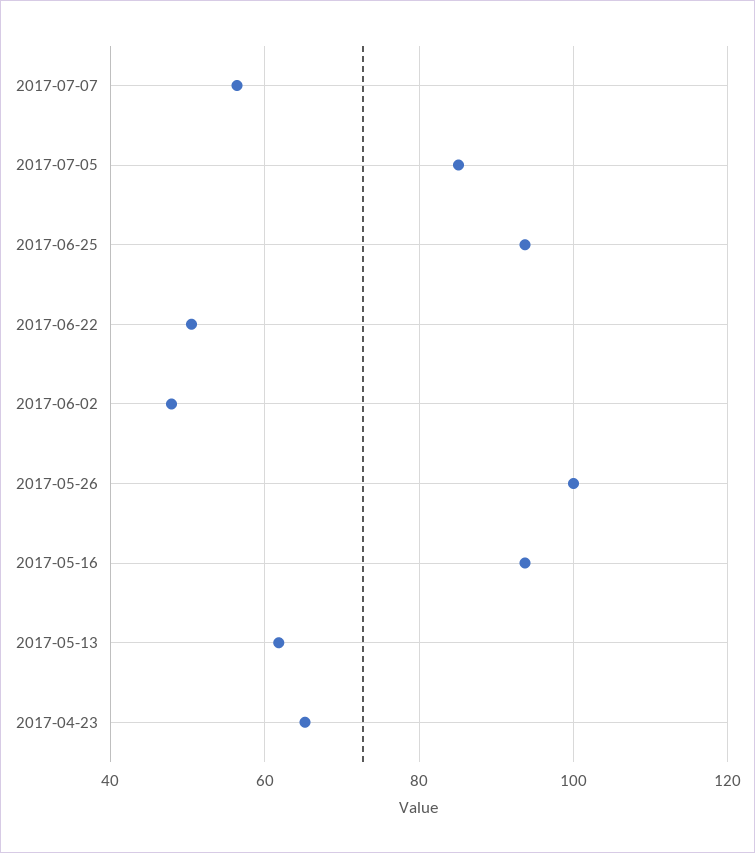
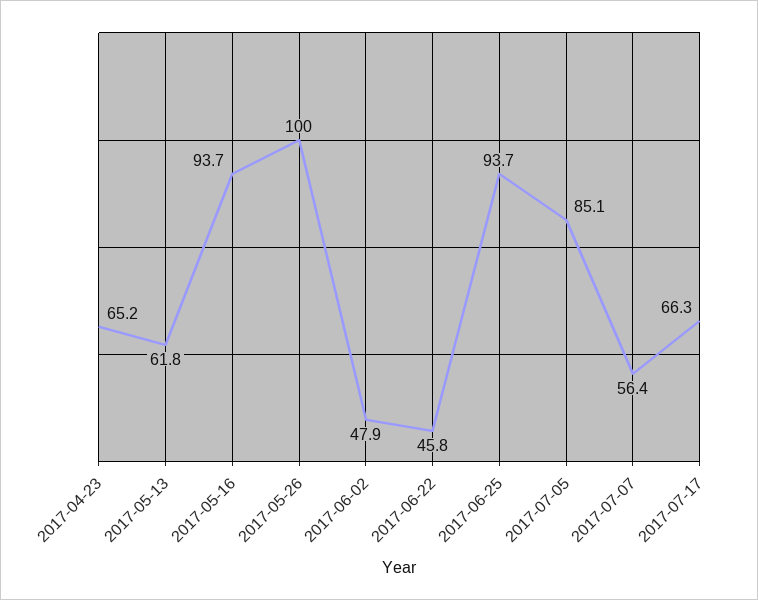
2017-06-22: 50 -> 45.8
2017-07-17: none -> 66.3

